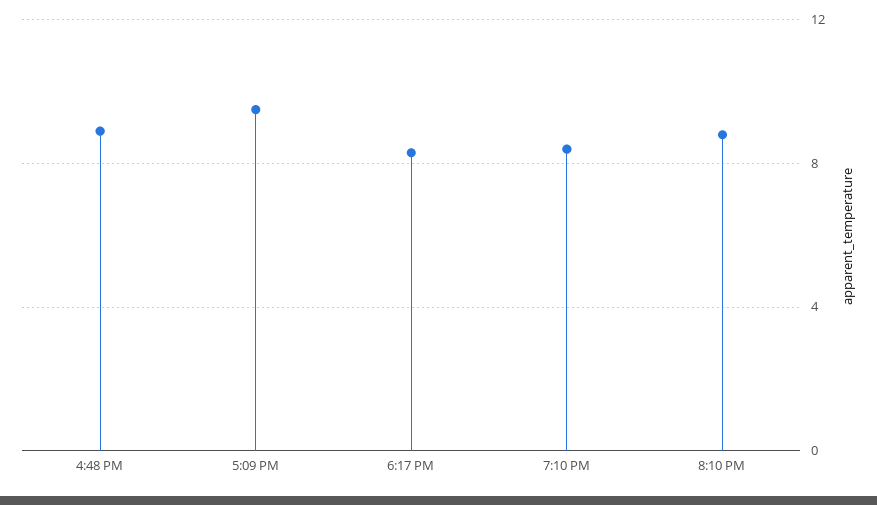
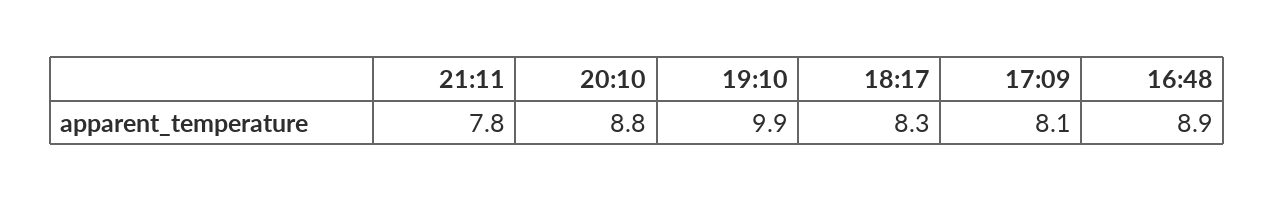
5:09 PM: 9.5 -> 8.1
7:10 PM: 8.5 -> 9.9
21:11: none -> 7.8

